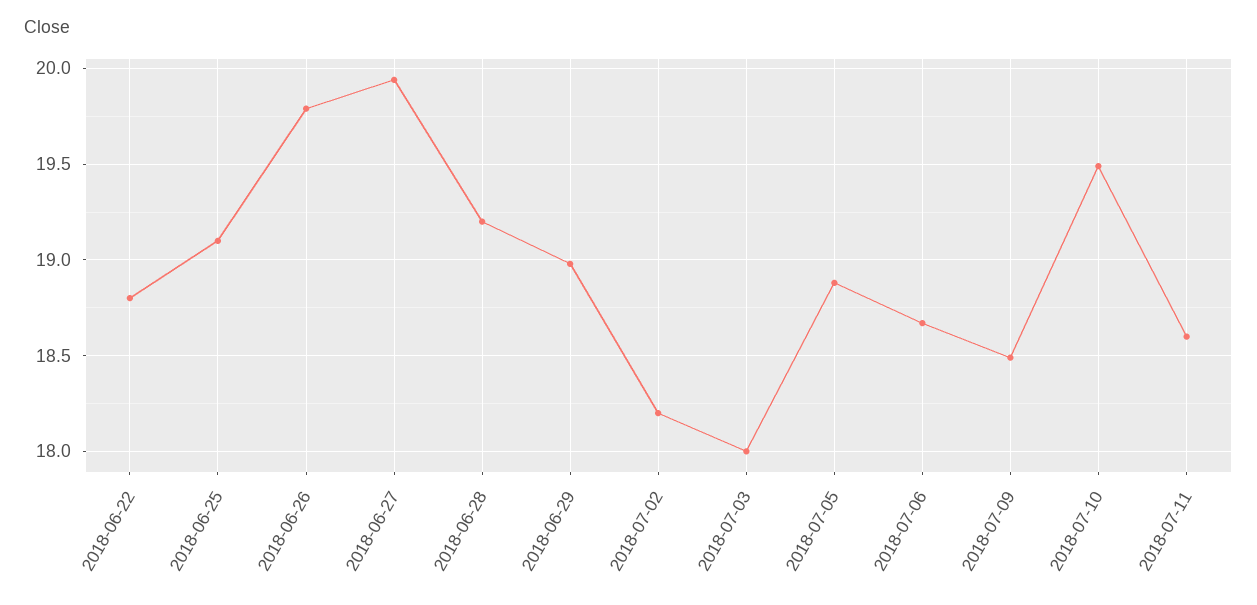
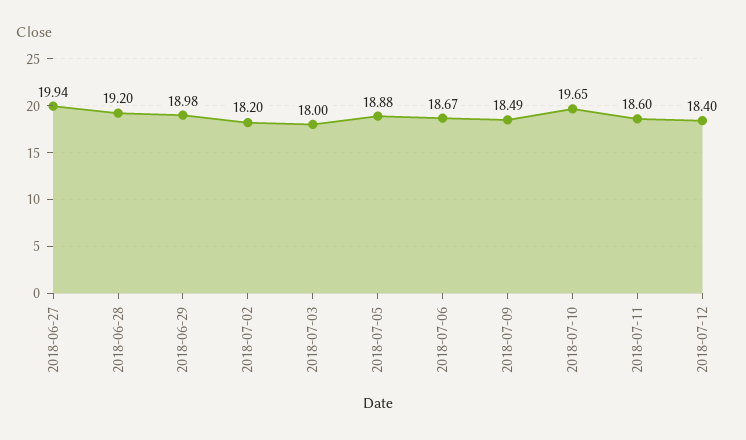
2018-06-22: 18.8 -> none
2018-06-25: 19.1 -> none
2018-06-26: 19.8 -> none
2018-07-10: 19.5 -> 19.65
2018-07-12: none -> 18.4

